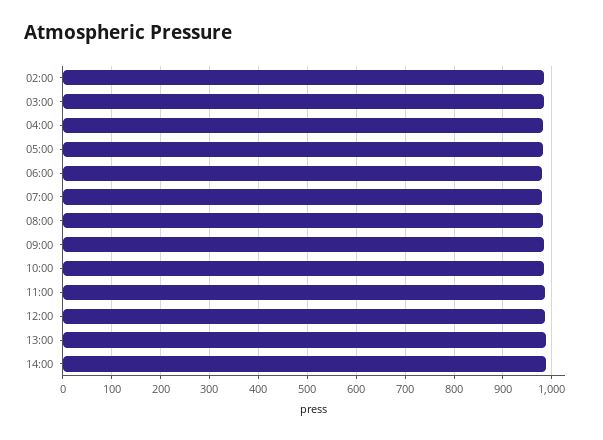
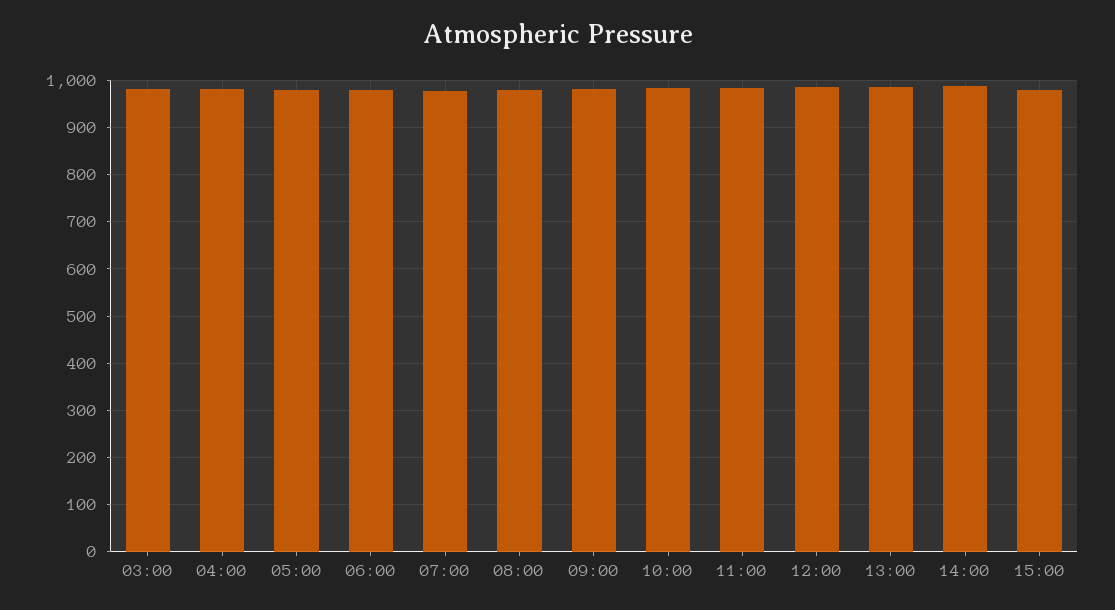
02:00: 980 -> none
15:00: none -> 980

